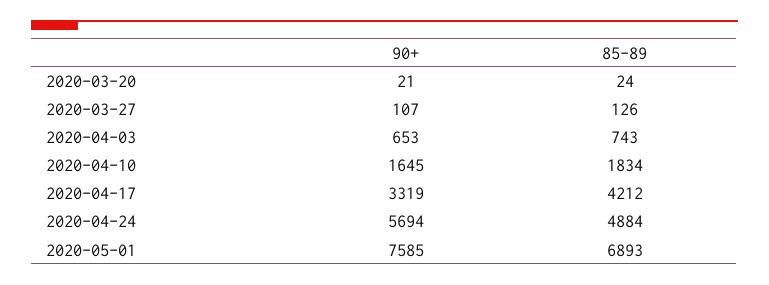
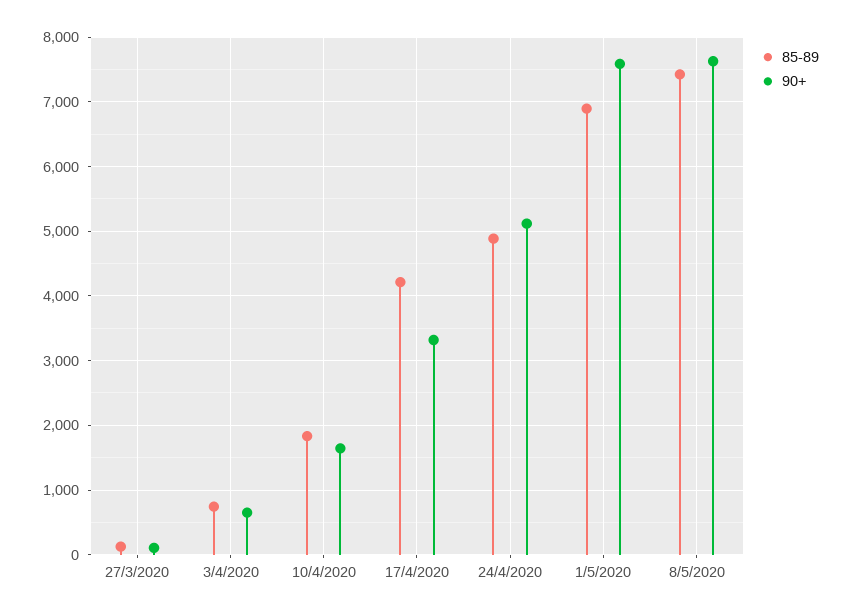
90+, 2020-03-20: 21 -> none
85-89, 2020-03-20: 24 -> none
90+, 2020-04-24: 5694 -> 5100
85-89, 8/5/2020: none -> 7400
90+, 8/5/2020: none -> 7600

